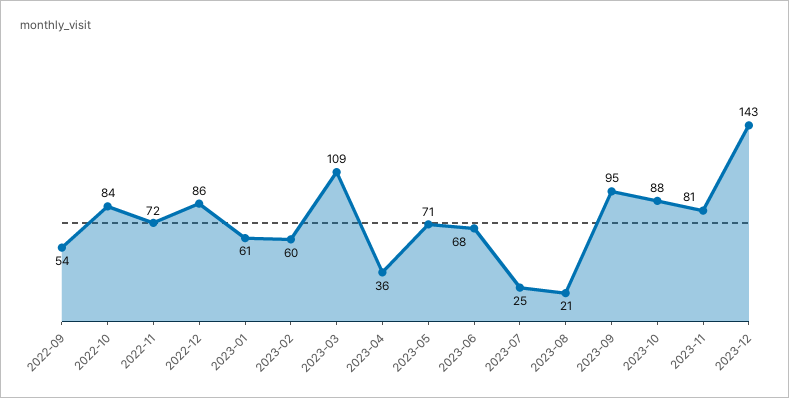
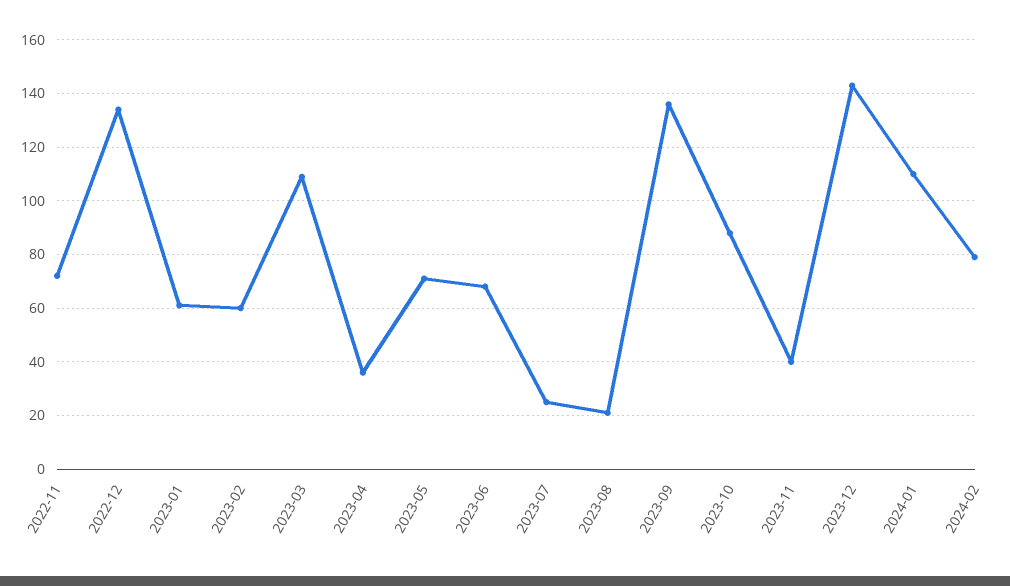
2022-09: 54 -> none
2022-10: 84 -> none
2022-12: 86 -> 135
2023-09: 95 -> 135
2023-11: 81 -> 40
2024-01: none -> 110
2024-02: none -> 80

